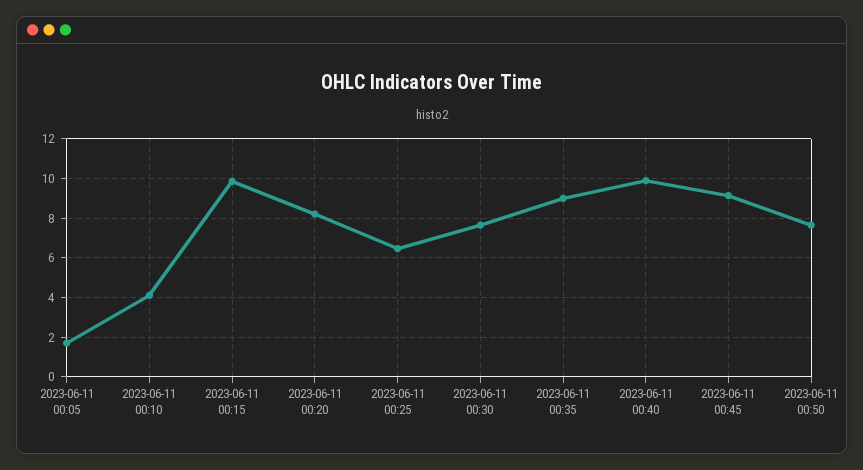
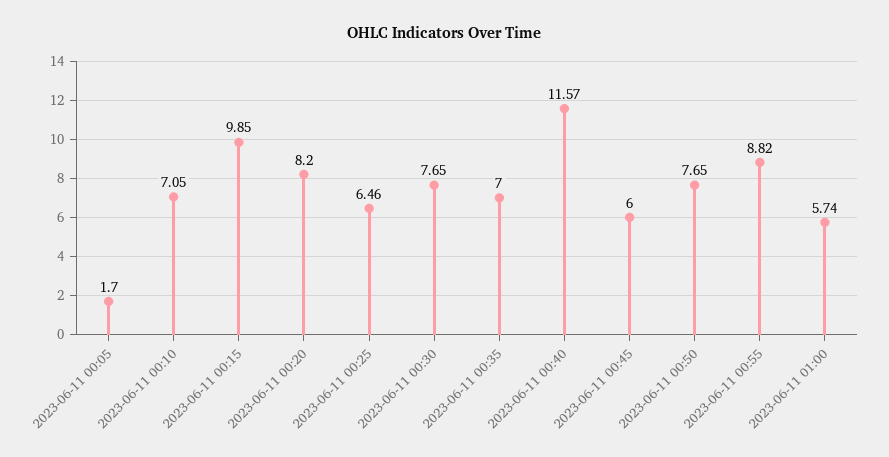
2023-06-11 00:10: 4 -> 7.05
2023-06-11 00:35: 9 -> 7
2023-06-11 00:40: 10 -> 11.57
2023-06-11 00:45: 9 -> 6
2023-06-11 00:55: none -> 8.82
2023-06-11 01:00: none -> 5.74

